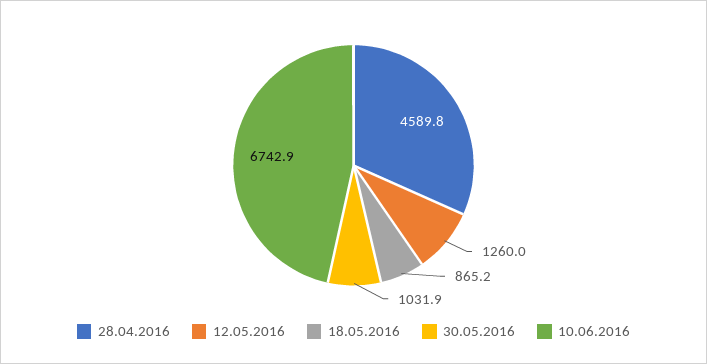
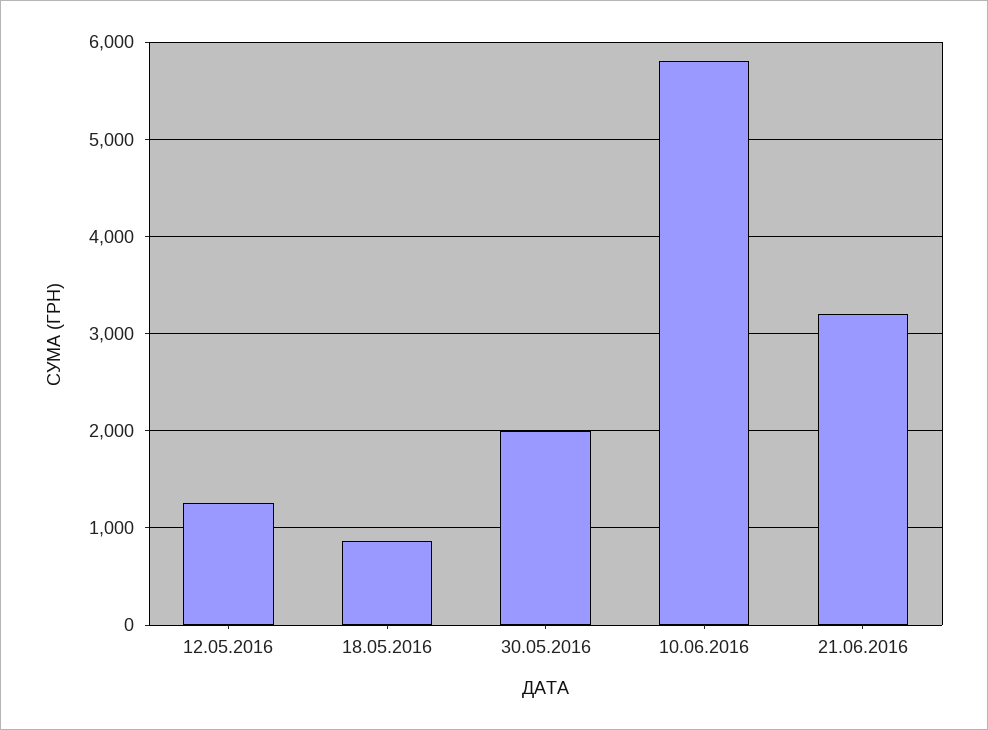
28.04.2016: 4589.8 -> none
30.05.2016: 1031.9 -> 2000
10.06.2016: 6742.9 -> 5800
21.06.2016: none -> 3200

